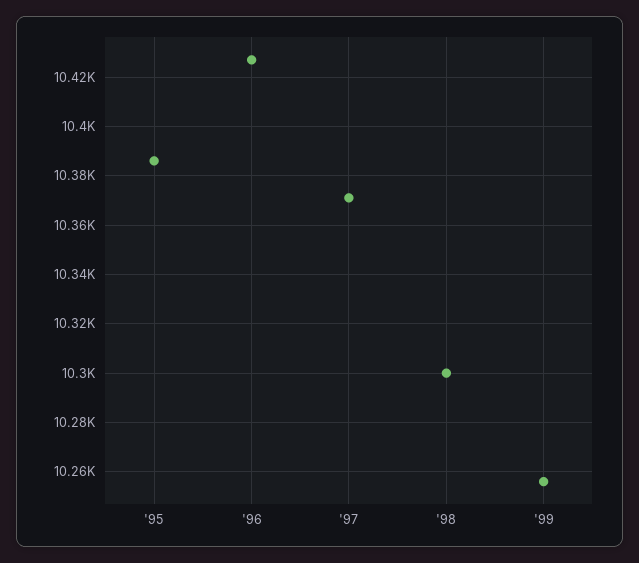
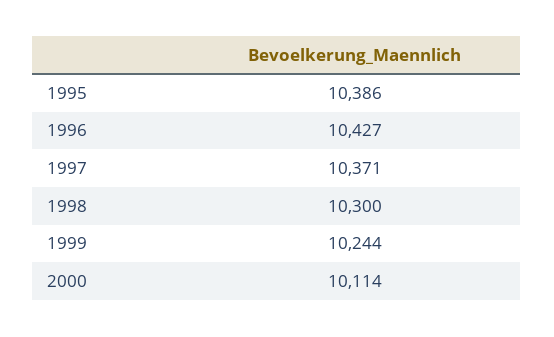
'99: 10255 -> 10244
2000: none -> 10114

